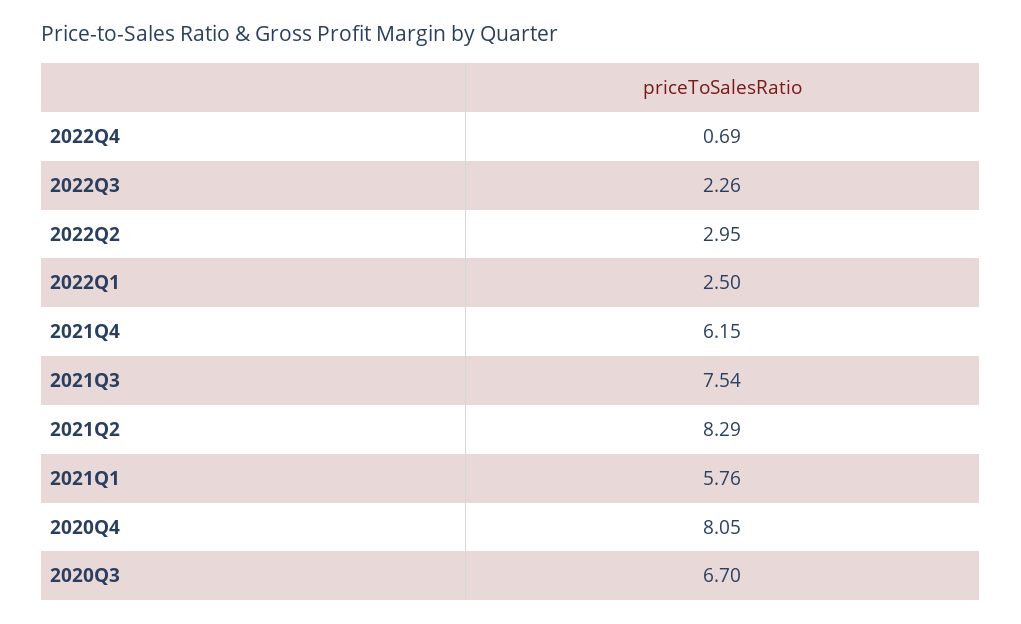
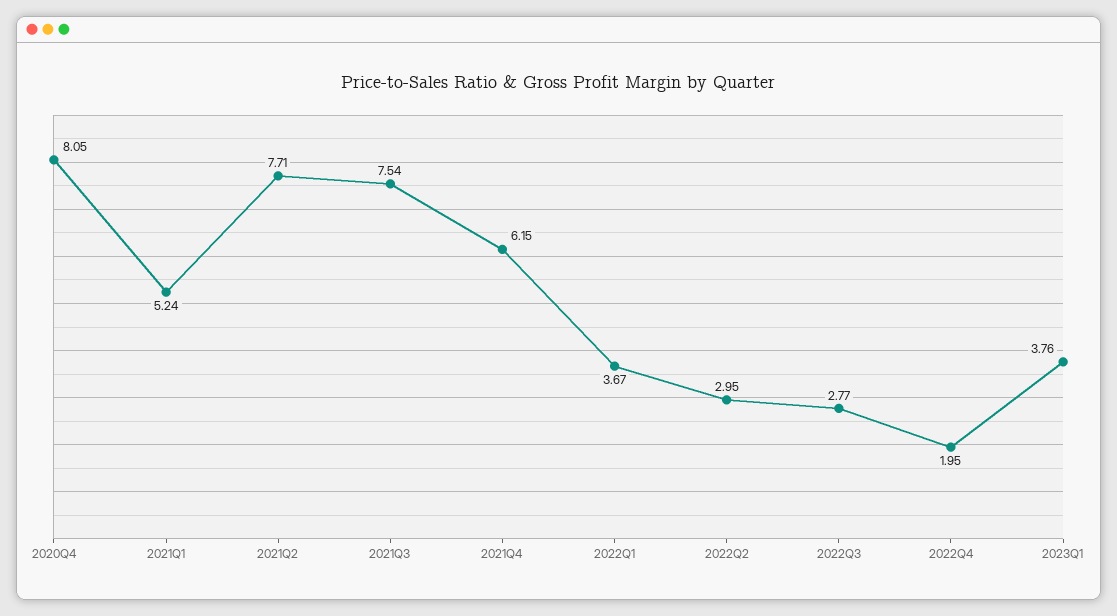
2022Q4: 0.69 -> 1.95
2022Q3: 2.26 -> 2.77
2022Q1: 2.5 -> 3.67
2021Q2: 8.29 -> 7.71
2021Q1: 5.76 -> 5.24
2020Q3: 6.7 -> none
2023Q1: none -> 3.76

